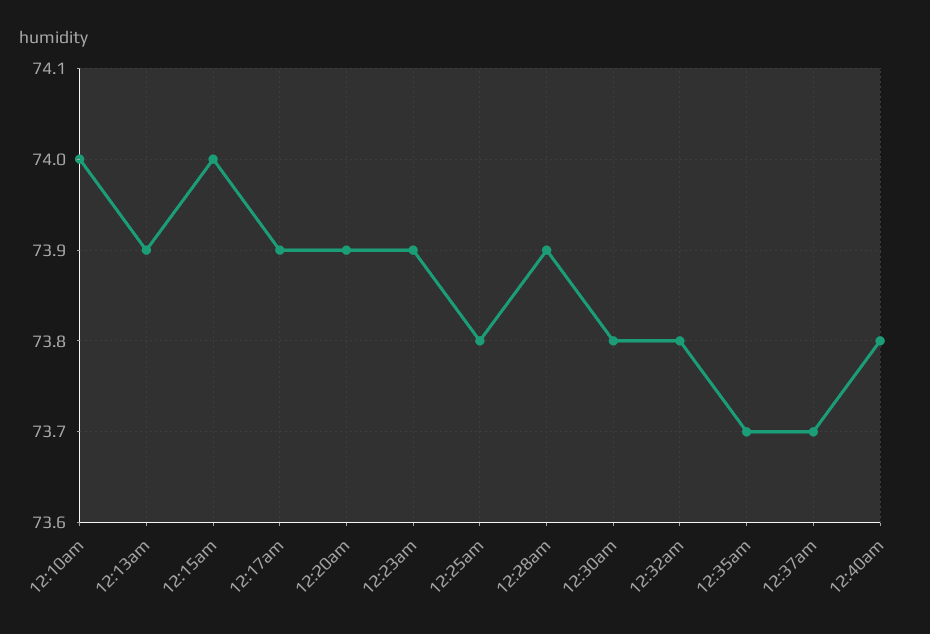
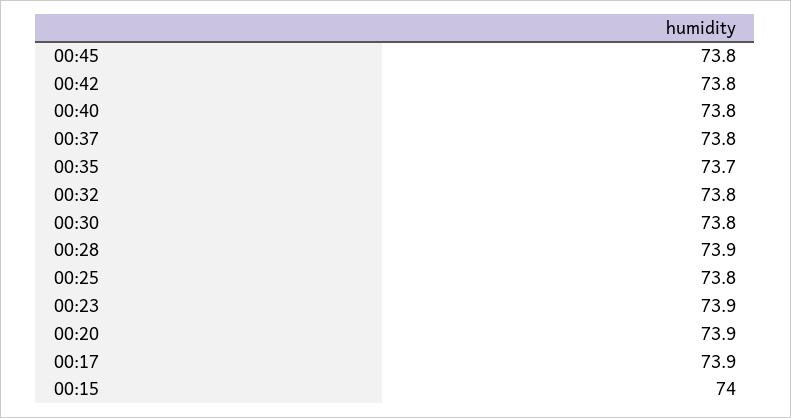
12:10am: 74 -> none
12:13am: 73.9 -> none
12:37am: 73.7 -> 73.8
00:45: none -> 73.8
00:42: none -> 73.8

